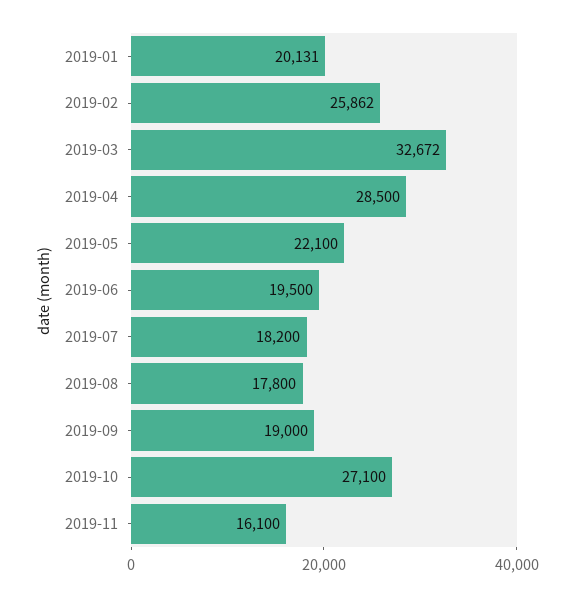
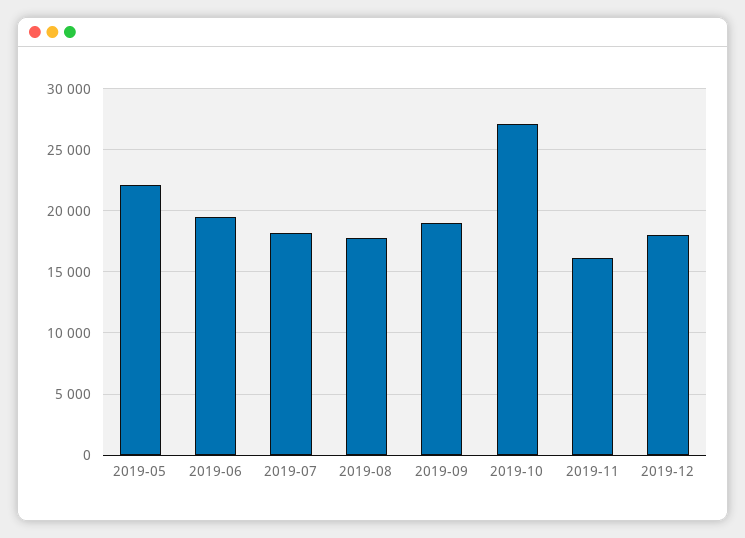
2019-01: 20131 -> none
2019-02: 25862 -> none
2019-03: 32672 -> none
2019-04: 28500 -> none
2019-12: none -> 18000

